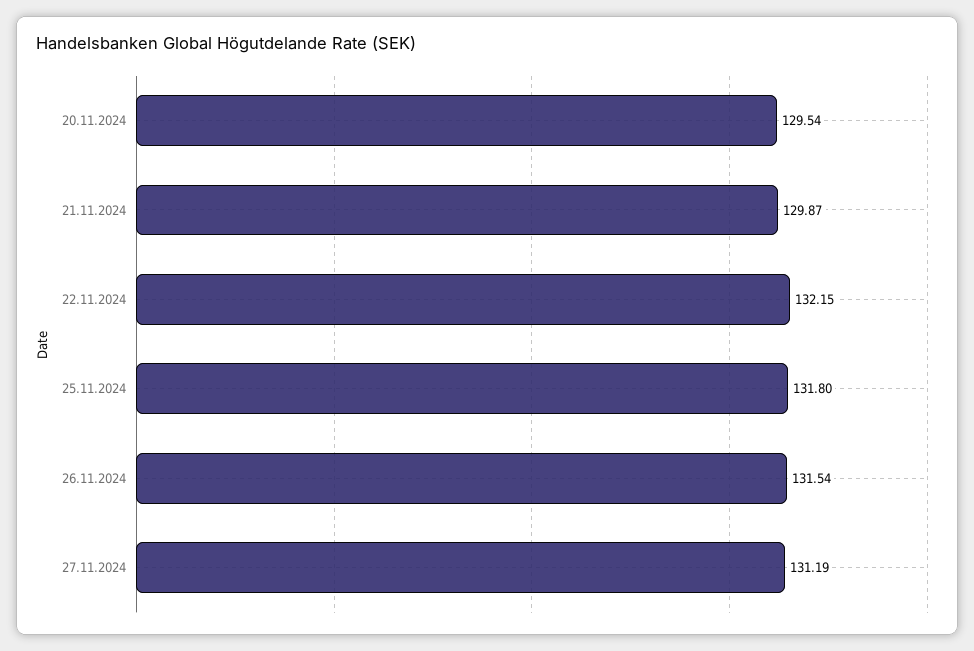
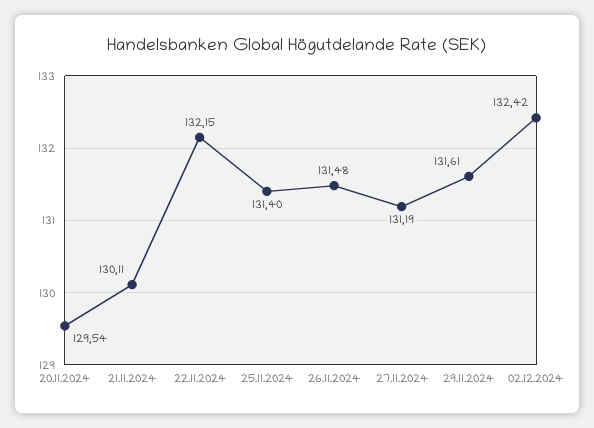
21.11.2024: 129.87 -> 130.11
25.11.2024: 131.8 -> 131.4
26.11.2024: 131.54 -> 131.48
29.11.2024: none -> 131.61
02.12.2024: none -> 132.42

